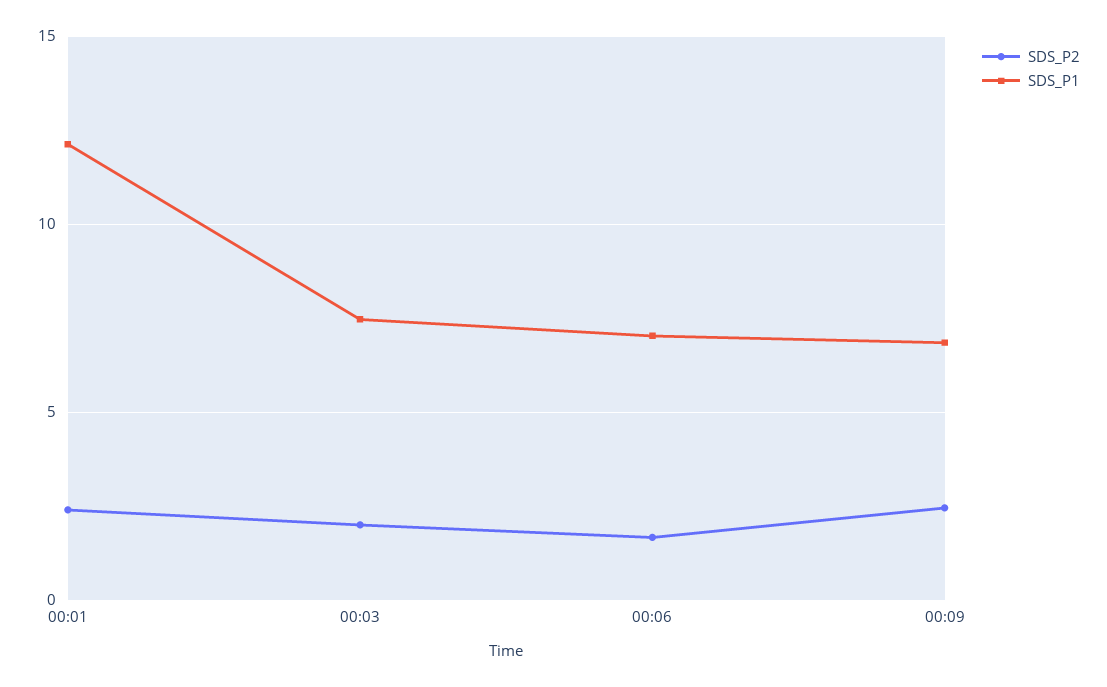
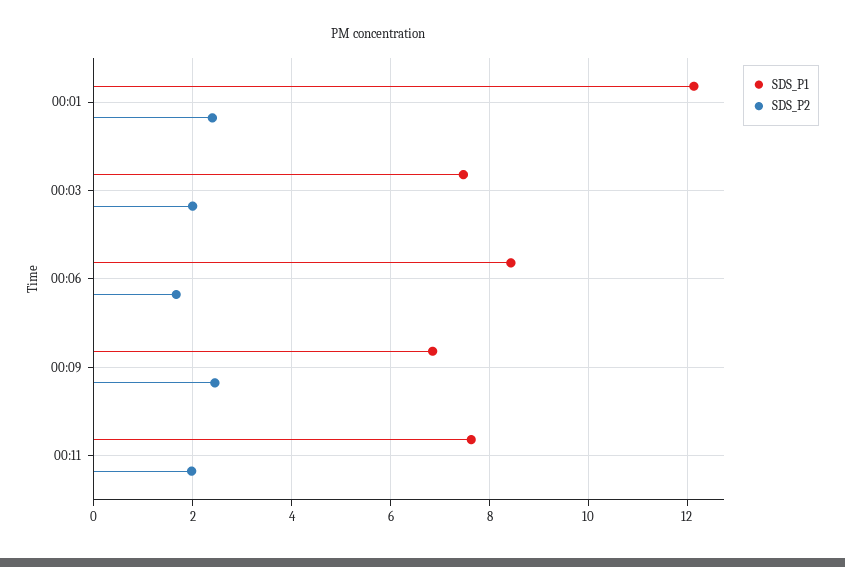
SDS_P1, 00:06: 7 -> 8.4
SDS_P1, 00:11: none -> 7.6
SDS_P2, 00:11: none -> 2

